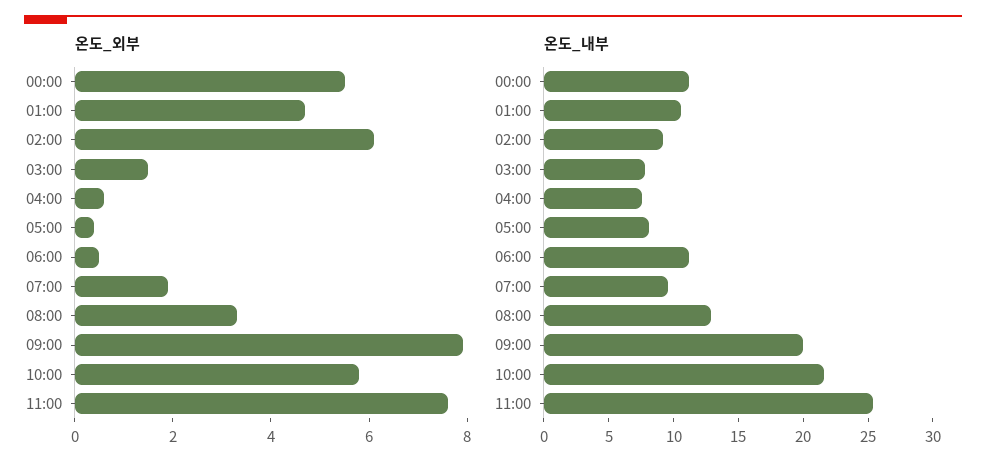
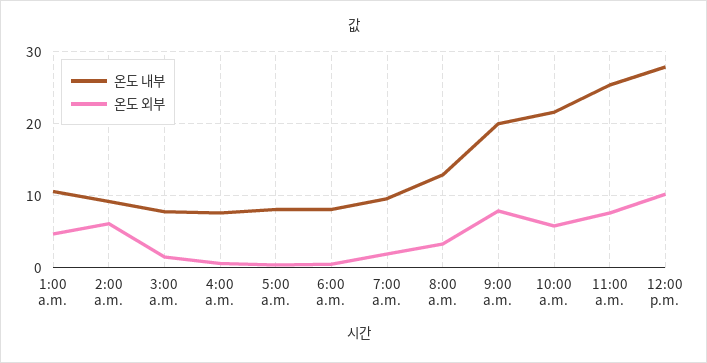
온도_외부, 00:00: 5.5 -> none
온도_내부, 00:00: 11 -> none
온도_내부, 06:00: 11 -> 8
온도_내부, 12:00 p.m.: none -> 28
온도_외부, 12:00 p.m.: none -> 10

